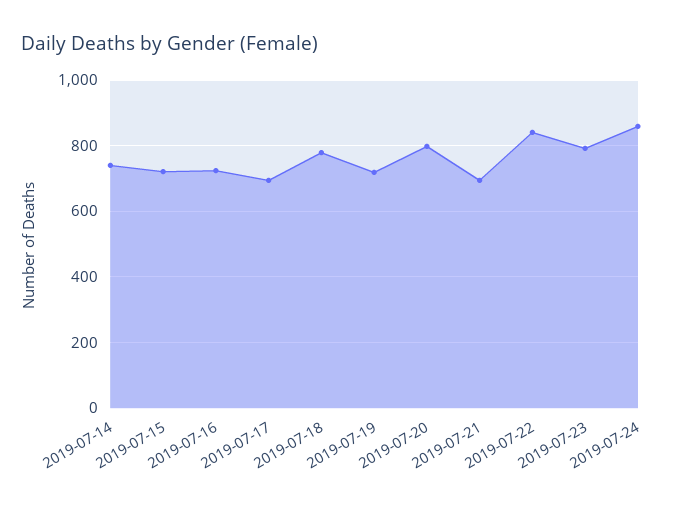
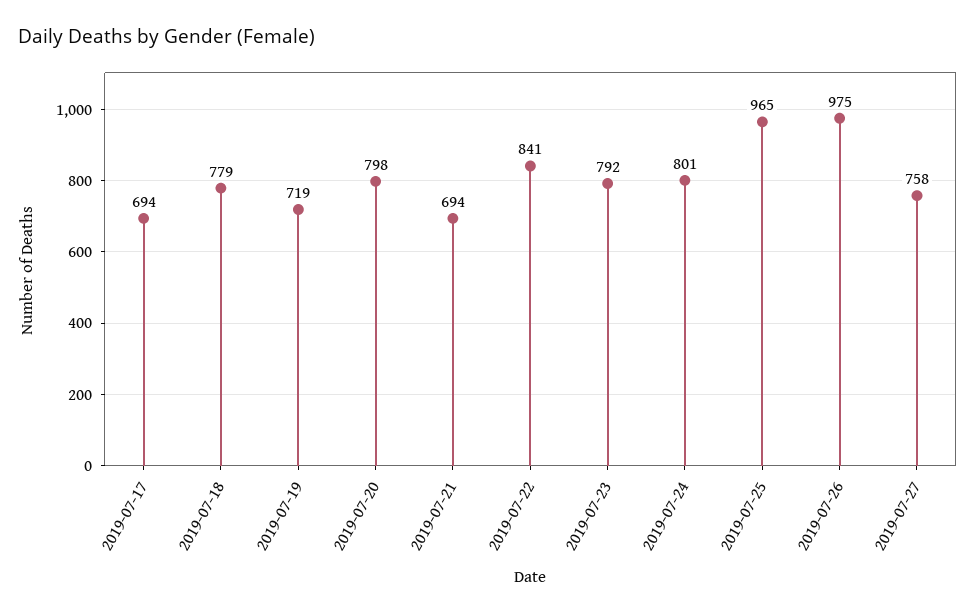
2019-07-14: 740 -> none
2019-07-15: 720 -> none
2019-07-16: 720 -> none
2019-07-24: 860 -> 801
2019-07-25: none -> 965
2019-07-26: none -> 975
2019-07-27: none -> 758

